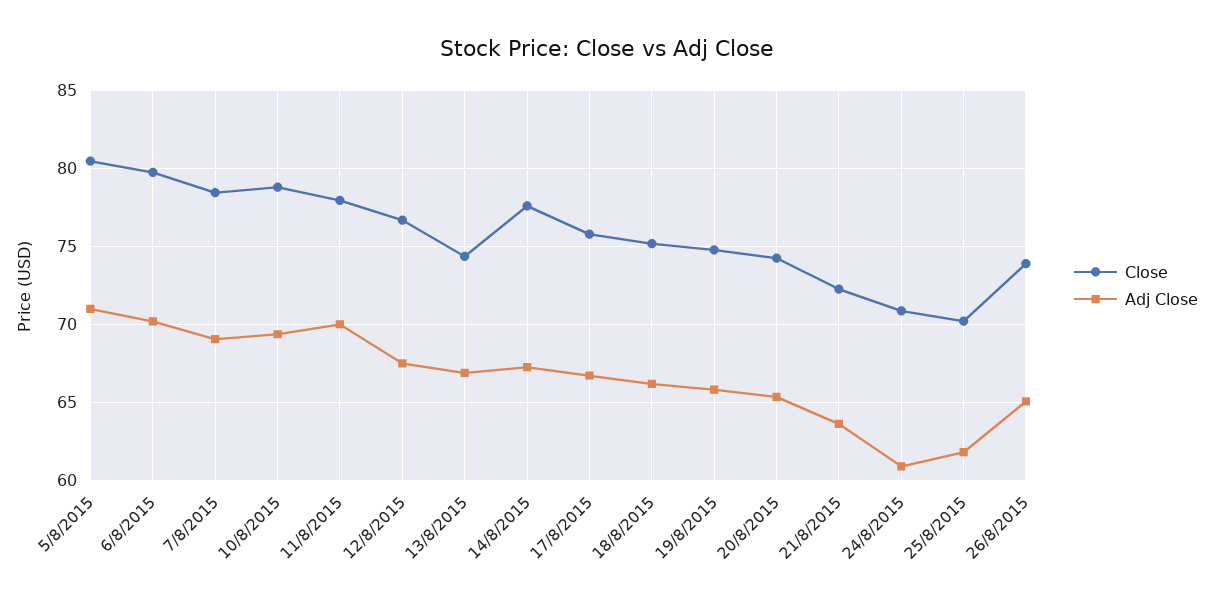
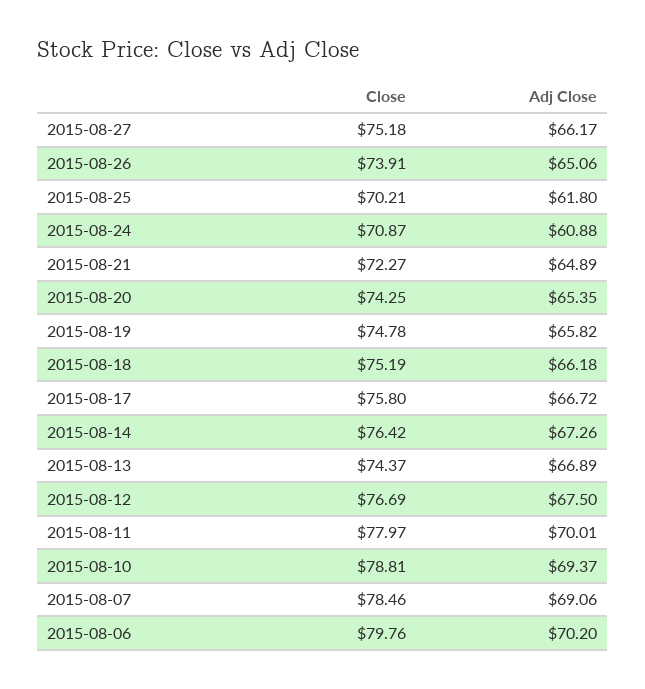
Close, 5/8/2015: 80.5 -> none
Adj Close, 5/8/2015: 71 -> none
Close, 14/8/2015: 77.5 -> 76.42
Adj Close, 21/8/2015: 63.5 -> 64.89
Close, 2015-08-27: none -> 75.18
Adj Close, 2015-08-27: none -> 66.17

